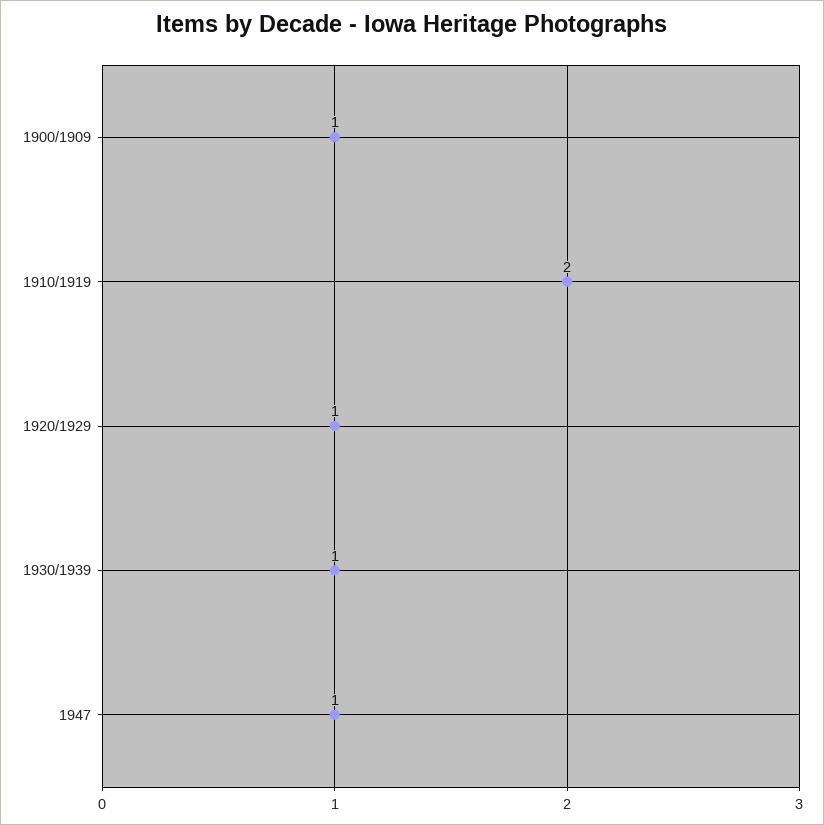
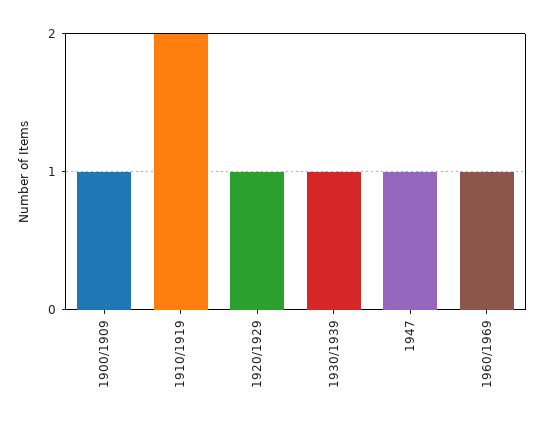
1960/1969: none -> 1

